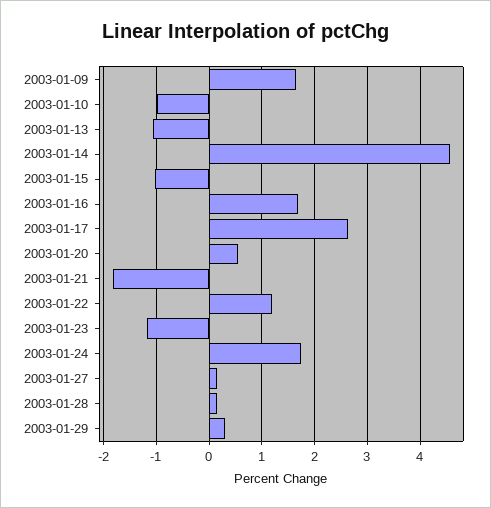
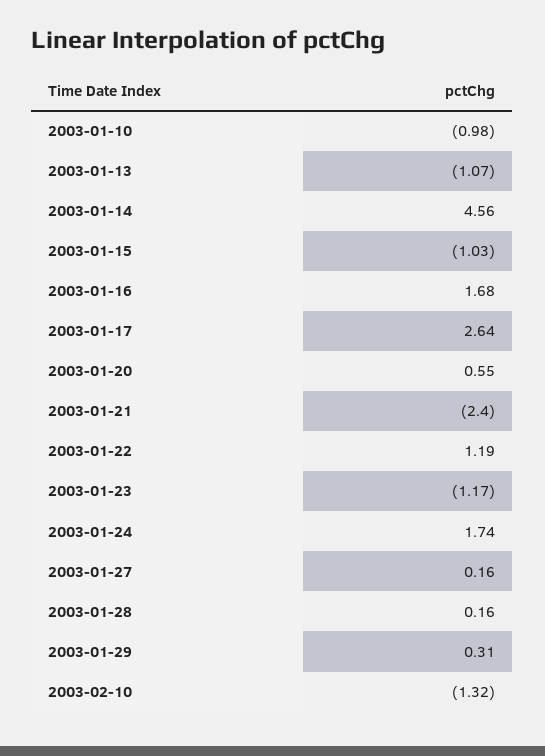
2003-01-09: 1.6 -> none
2003-01-21: -1.8 -> -2.4
2003-02-10: none -> -1.32

